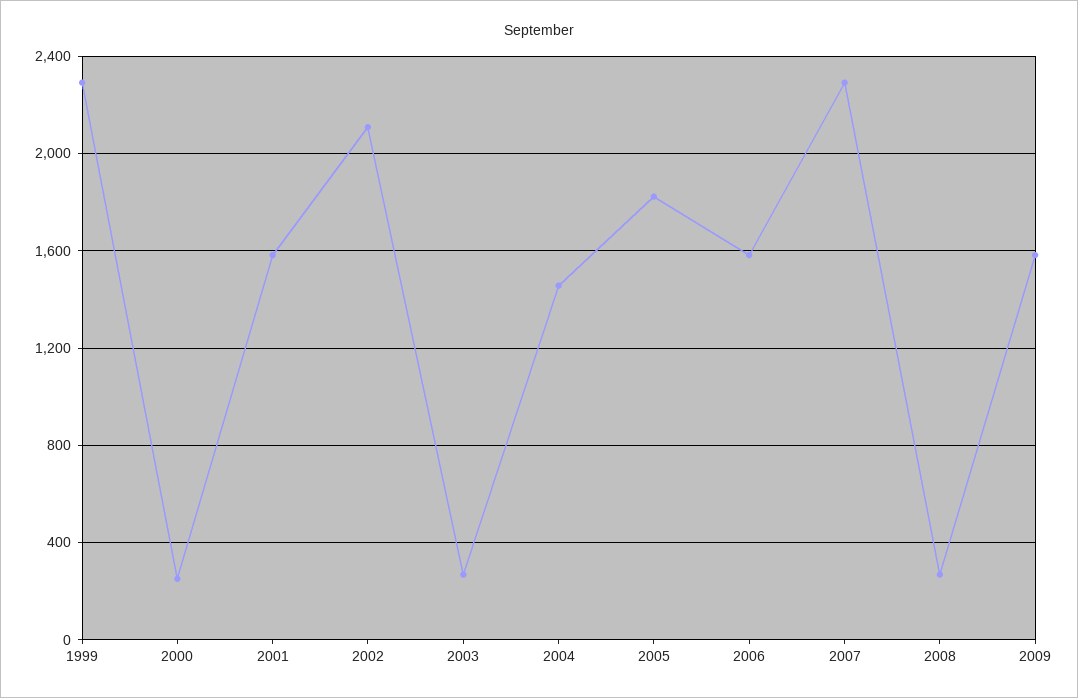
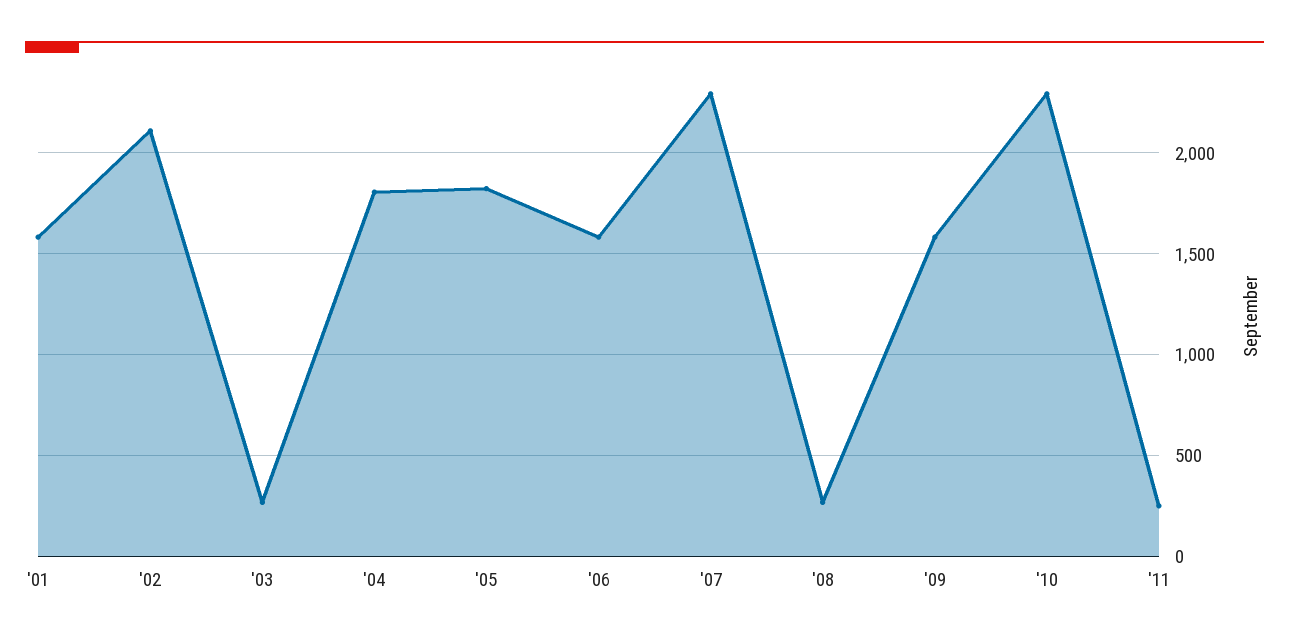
1999: 2300 -> none
2000: 250 -> none
2004: 1450 -> 1800
'10: none -> 2300
'11: none -> 250

